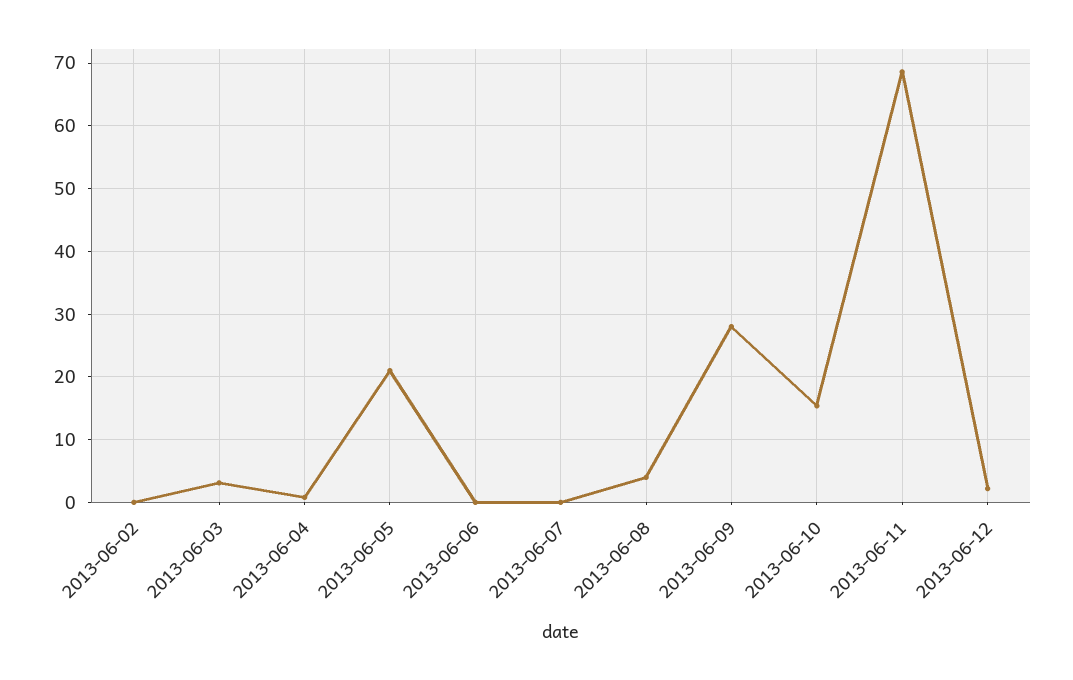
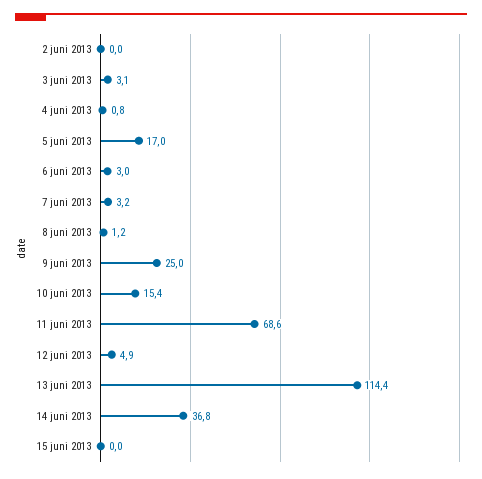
2013-06-05: 21 -> 17
2013-06-06: 0 -> 3
2013-06-07: 0 -> 3.2
2013-06-08: 4 -> 1.2
2013-06-09: 28 -> 25
2013-06-12: 2 -> 4.9
13 juni 2013: none -> 114.4
14 juni 2013: none -> 36.8
15 juni 2013: none -> 0

